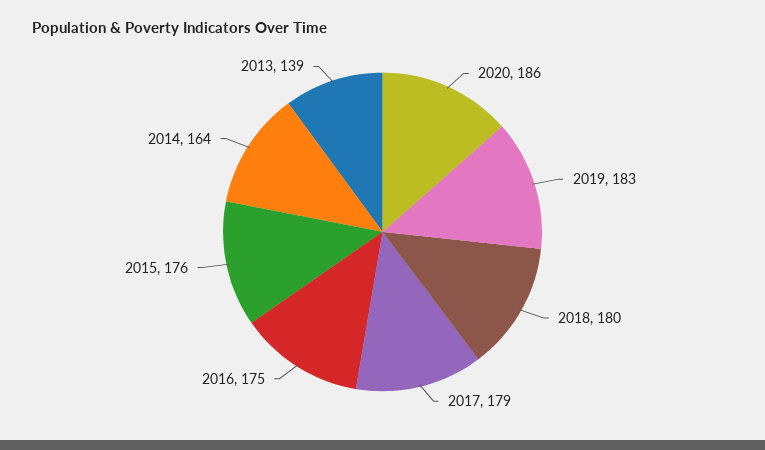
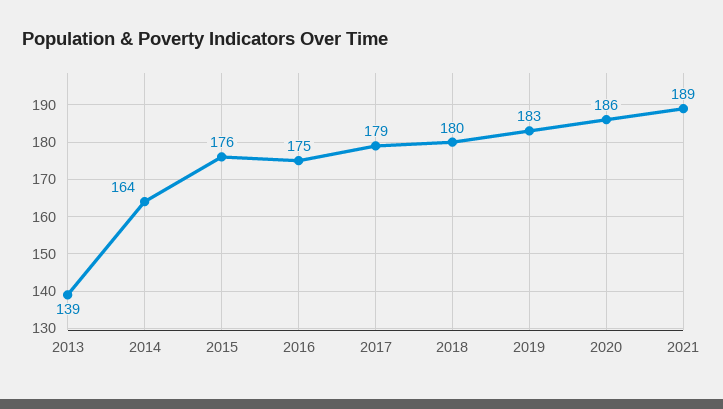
2021: none -> 189

